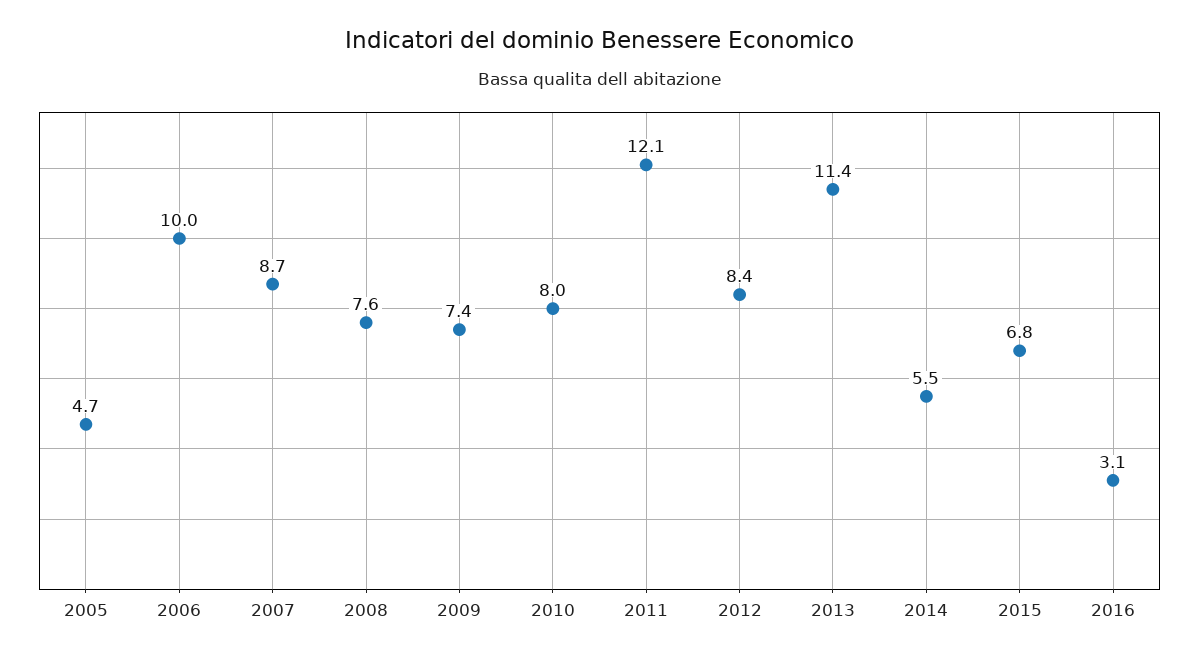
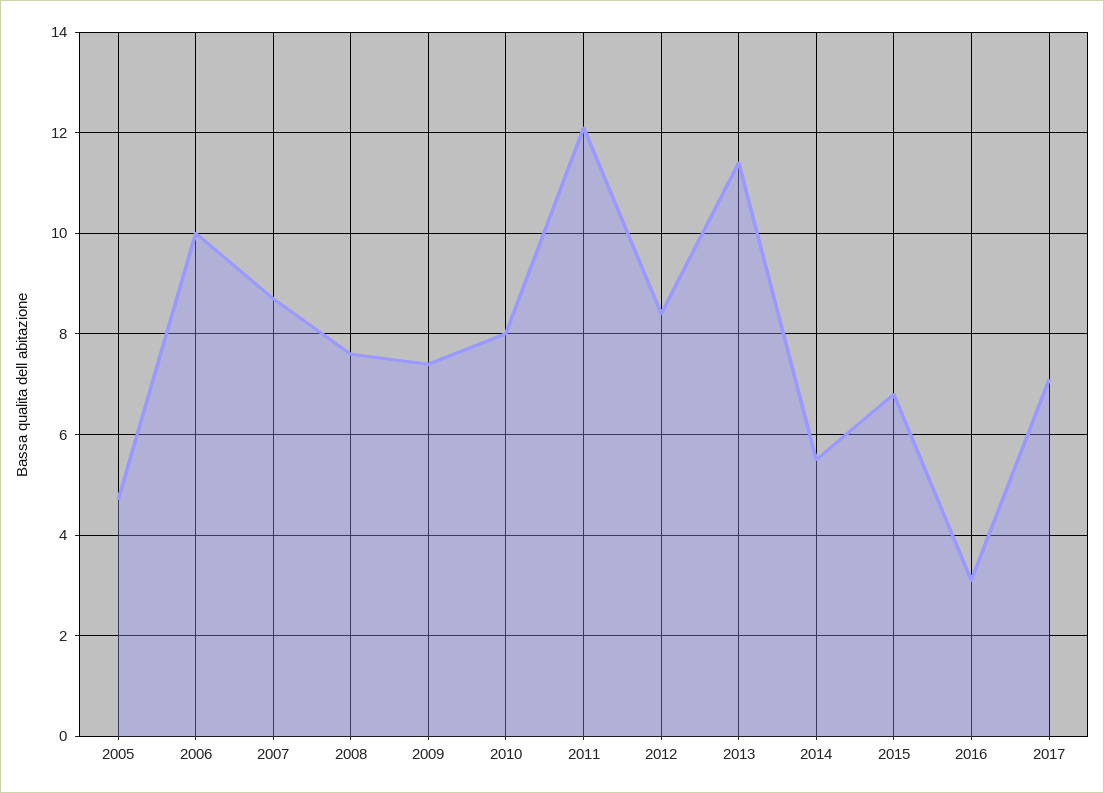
2017: none -> 7

